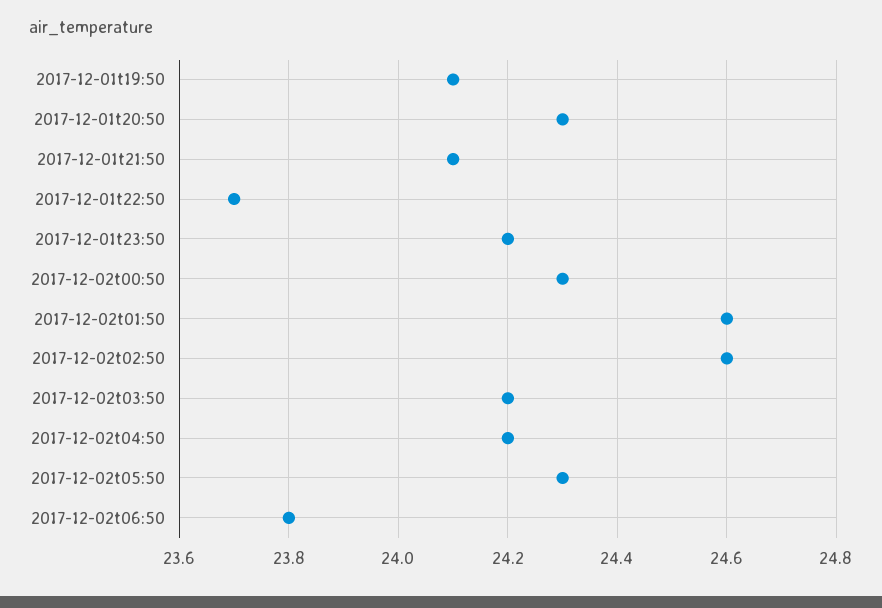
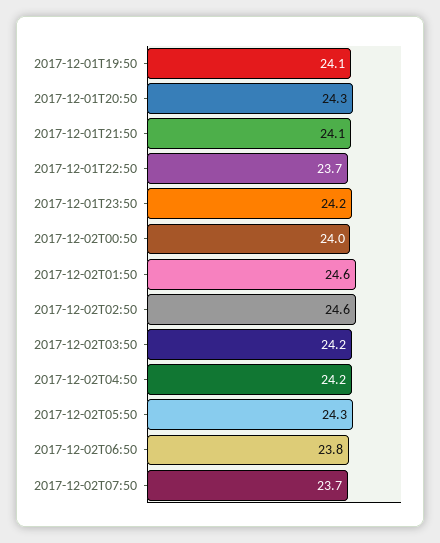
2017-12-02t00:50: 24.3 -> 24
2017-12-02T07:50: none -> 23.7

